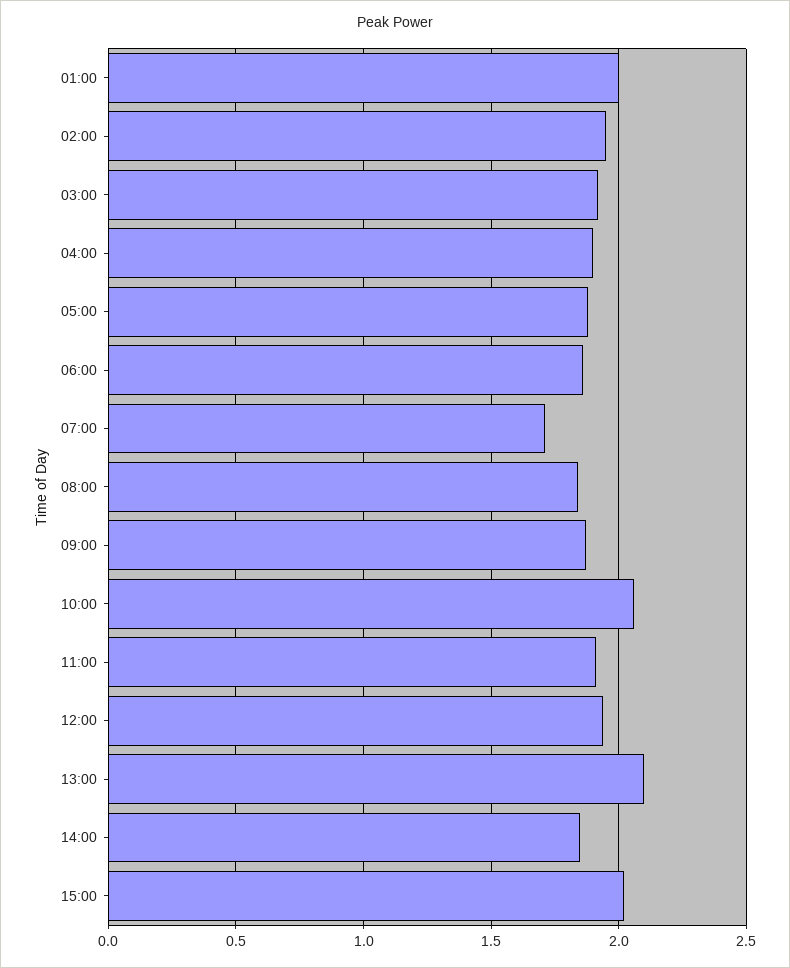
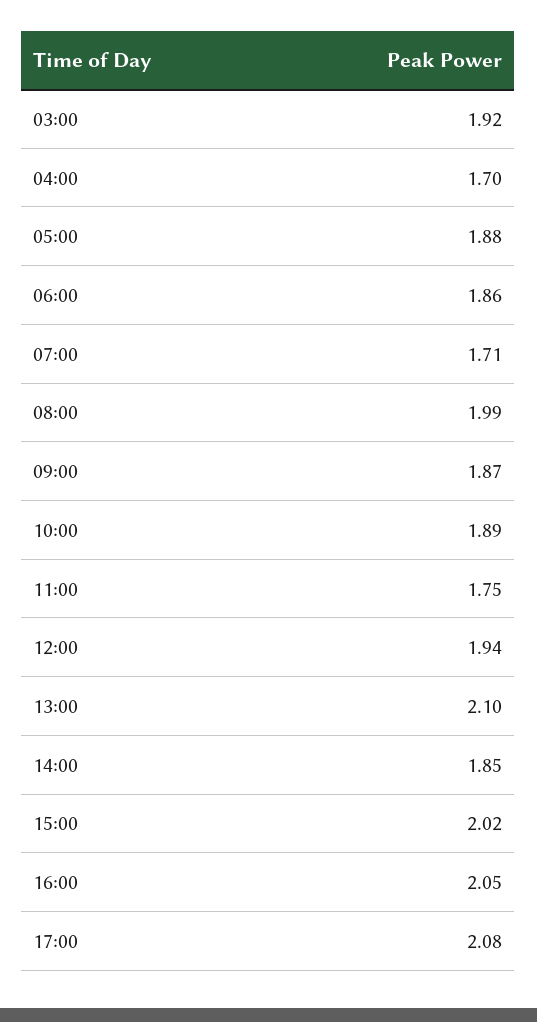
01:00: 2 -> none
02:00: 1.95 -> none
04:00: 1.9 -> 1.7
08:00: 1.85 -> 1.99
10:00: 2.05 -> 1.89
11:00: 1.9 -> 1.75
16:00: none -> 2.05
17:00: none -> 2.08

